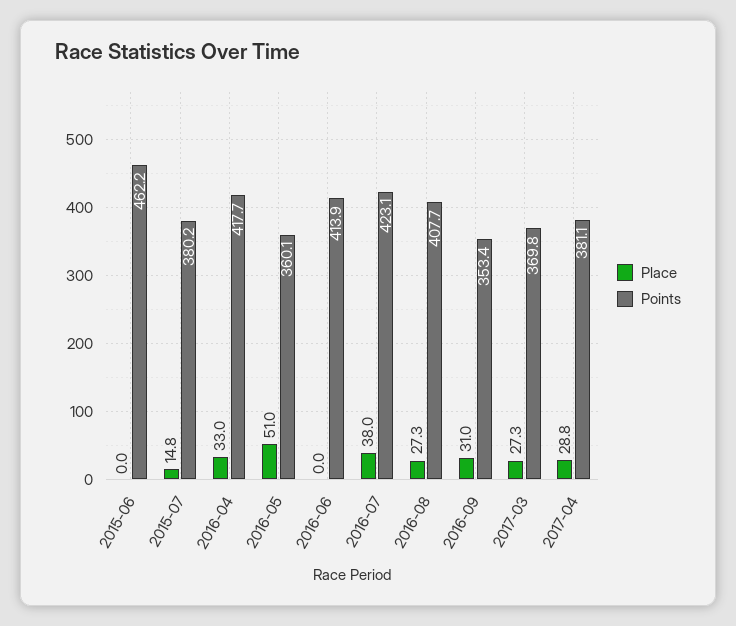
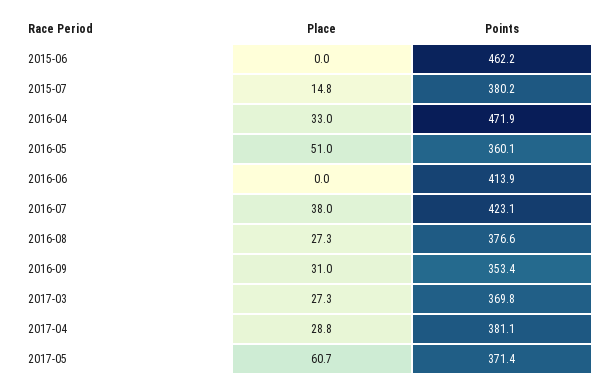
Points, 2016-04: 417.7 -> 471.9
Points, 2016-08: 407.7 -> 376.6
Place, 2017-05: none -> 60.7
Points, 2017-05: none -> 371.4

